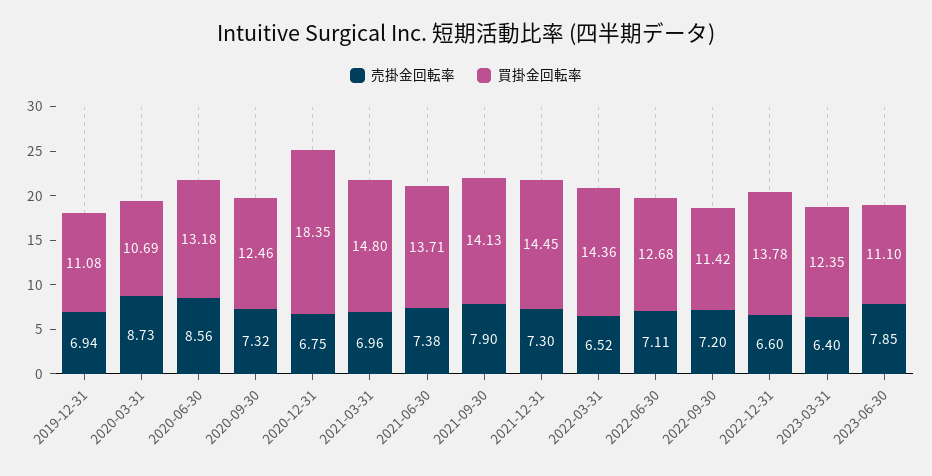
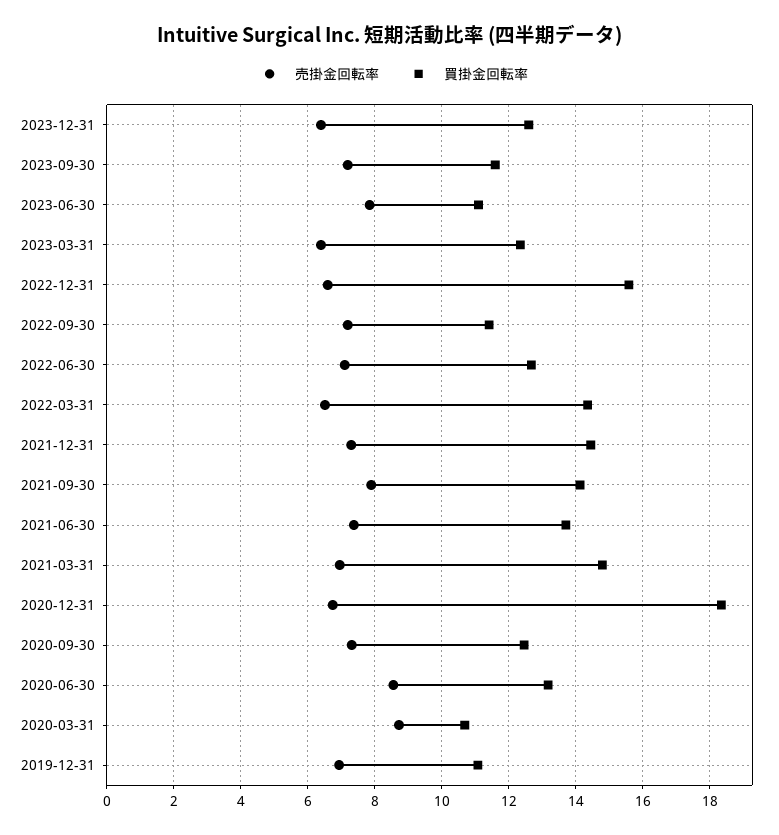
買掛金回転率, 2022-12-31: 13.78 -> 15.6
売掛金回転率, 2023-12-31: none -> 6.4
買掛金回転率, 2023-12-31: none -> 12.6
売掛金回転率, 2023-09-30: none -> 7.2
買掛金回転率, 2023-09-30: none -> 11.6

